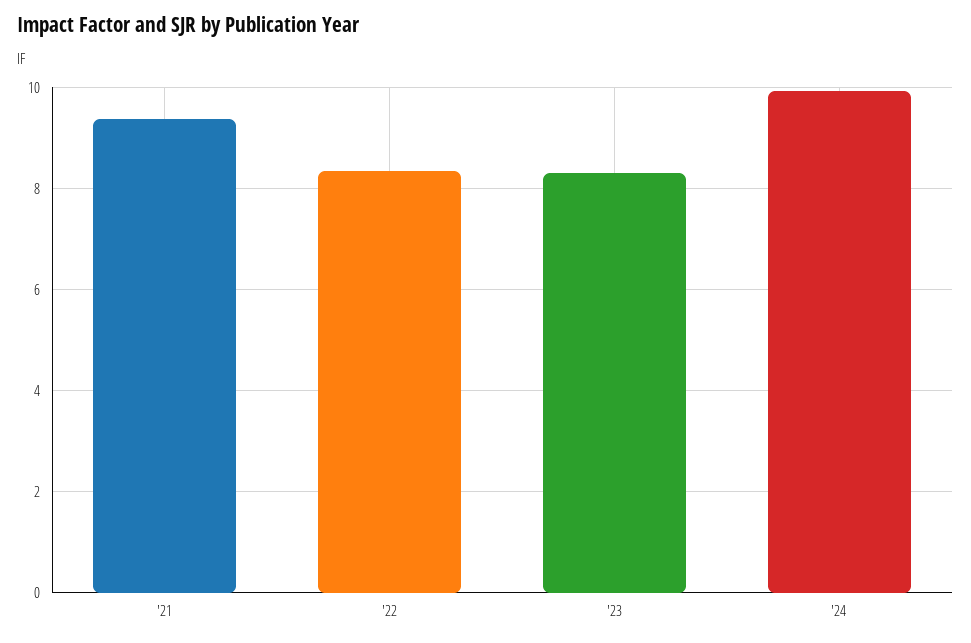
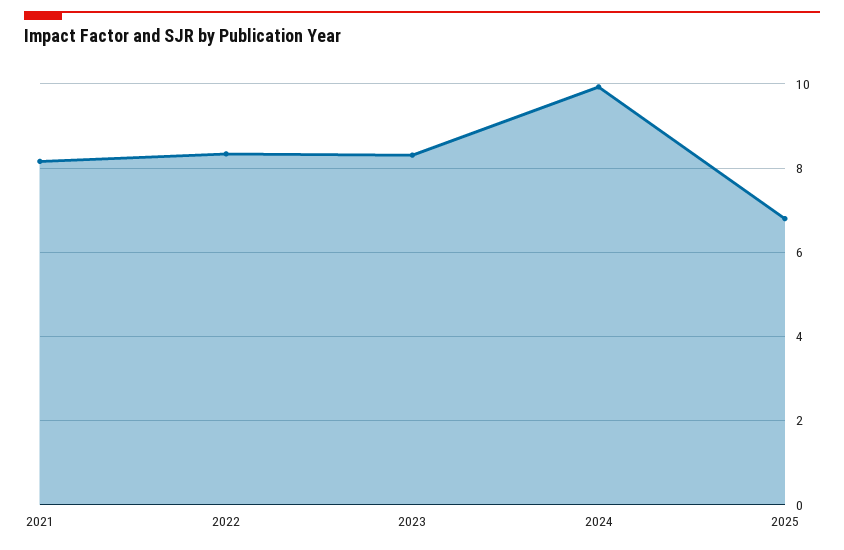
'21: 9.4 -> 8.2
2025: none -> 6.8

